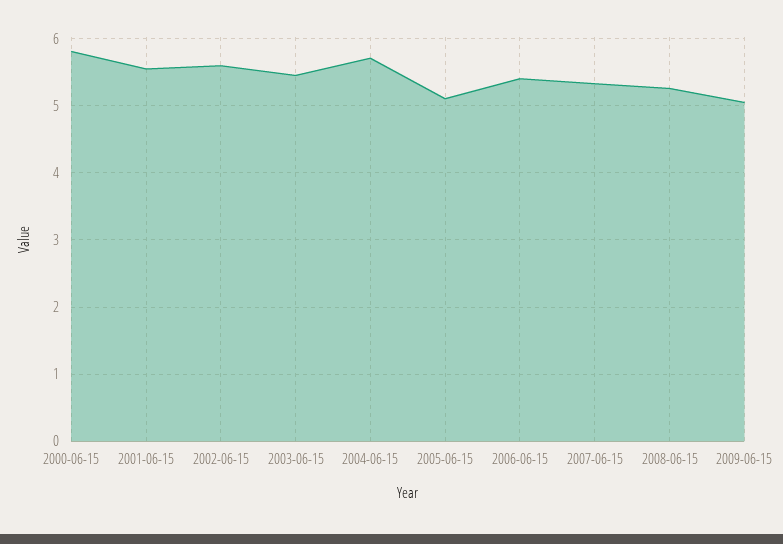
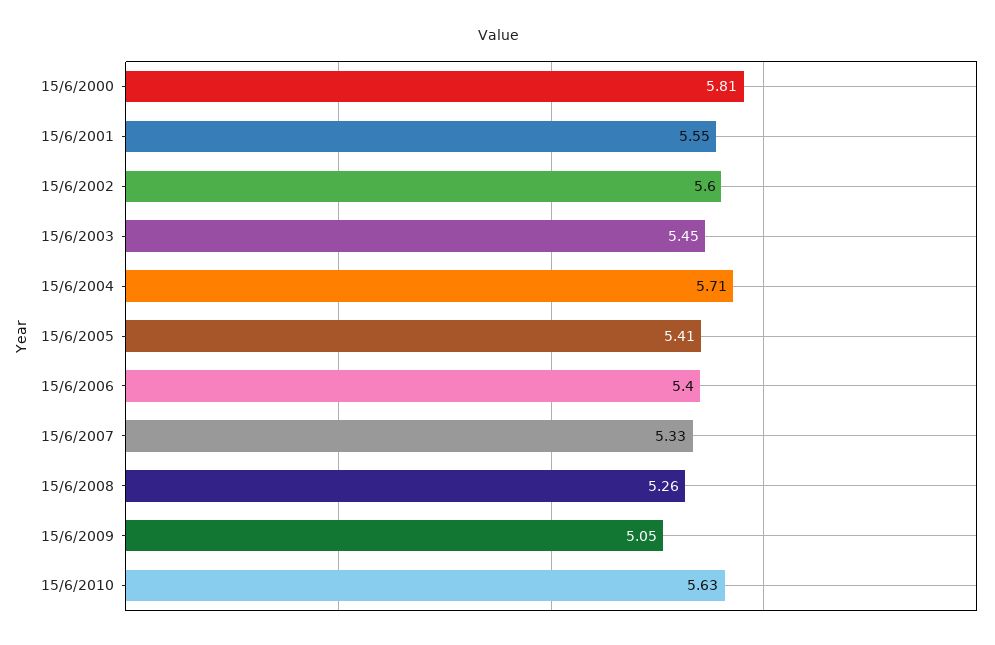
2005-06-15: 5.1 -> 5.41
15/6/2010: none -> 5.63

